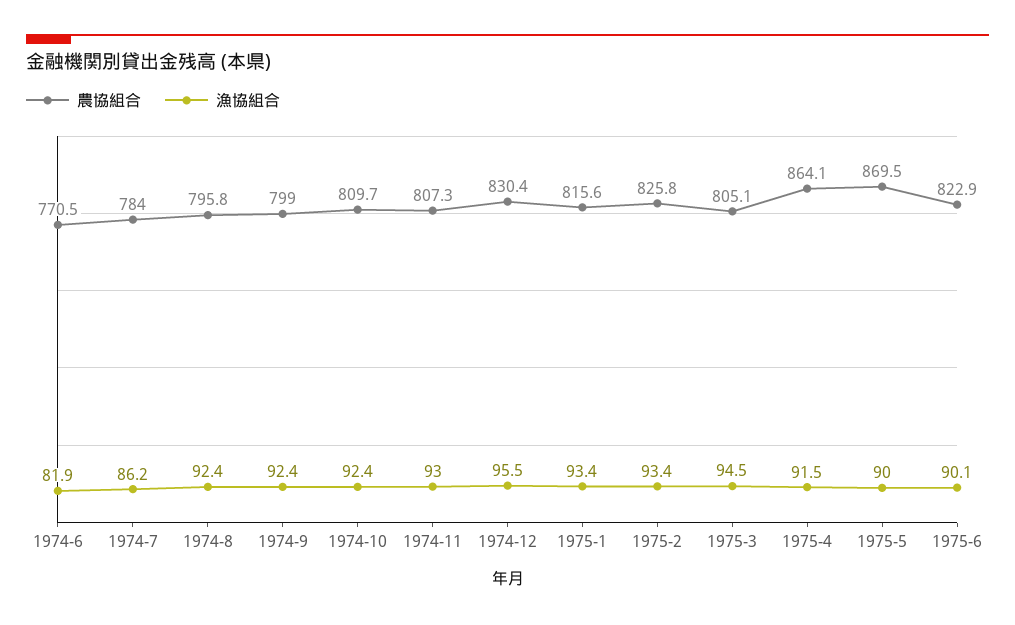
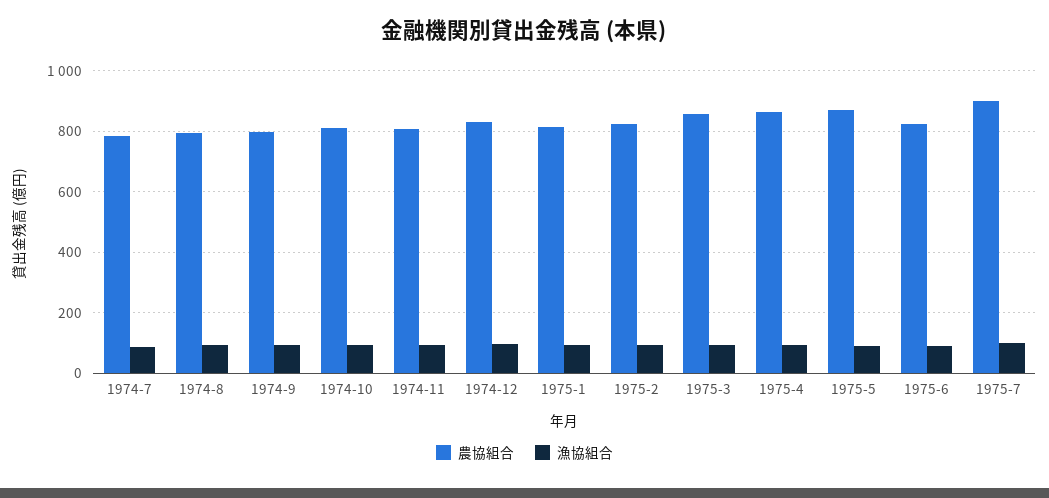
農協組合, 1974-6: 770.5 -> none
漁協組合, 1974-6: 81.9 -> none
農協組合, 1975-3: 805.1 -> 860
農協組合, 1975-7: none -> 900
漁協組合, 1975-7: none -> 100

